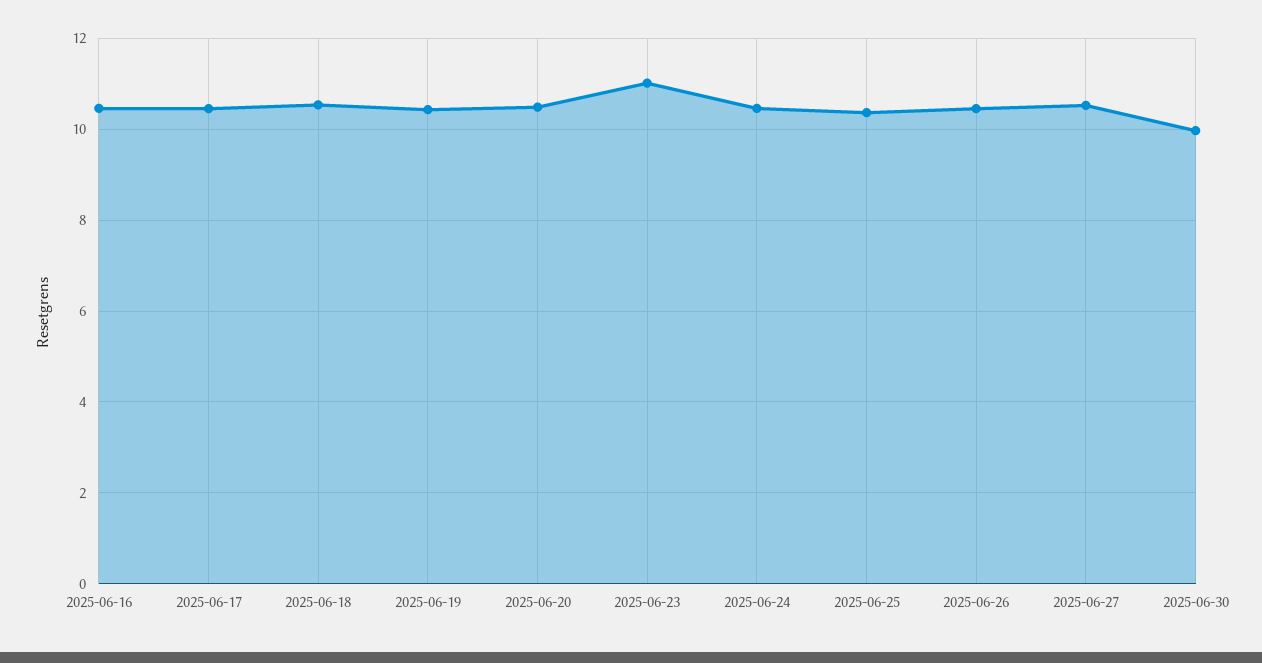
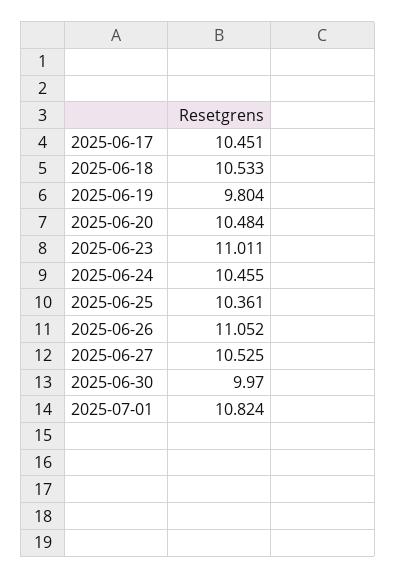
2025-06-16: 10.4 -> none
2025-06-19: 10.4 -> 9.804
2025-06-26: 10.4 -> 11.052
2025-07-01: none -> 10.824

